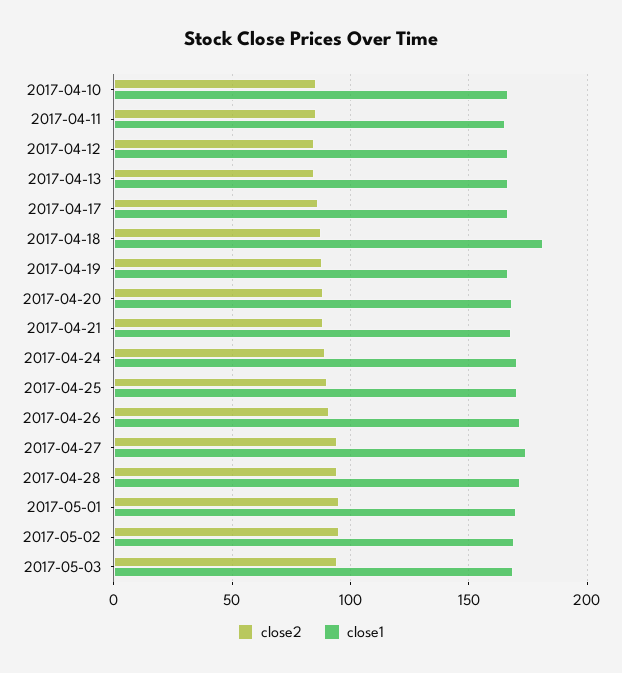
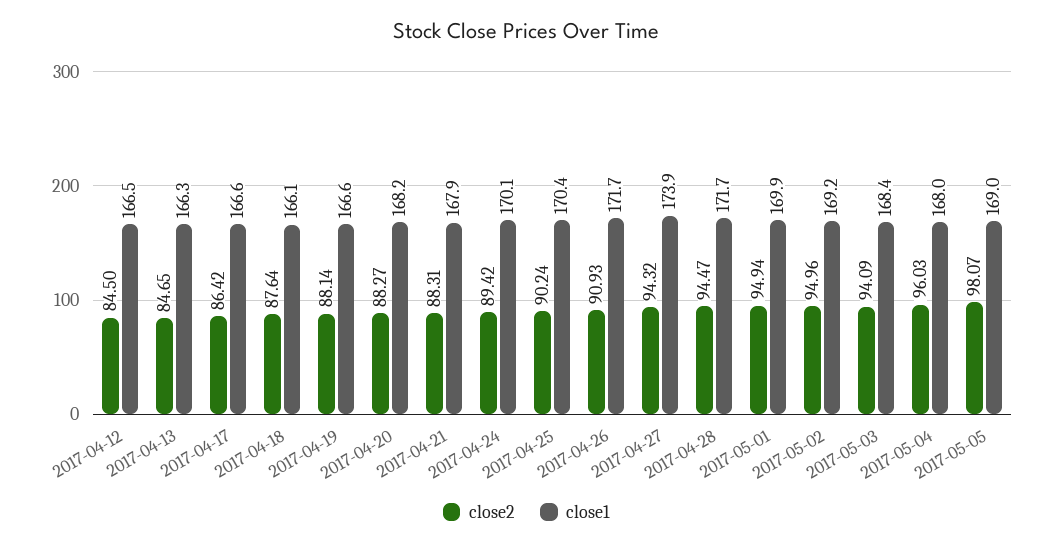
close2, 2017-04-10: 85 -> none
close1, 2017-04-10: 165 -> none
close2, 2017-04-11: 85 -> none
close1, 2017-04-11: 165 -> none
close1, 2017-04-18: 180 -> 166.1
close2, 2017-05-04: none -> 96.03
close1, 2017-05-04: none -> 168
close2, 2017-05-05: none -> 98.07
close1, 2017-05-05: none -> 169

